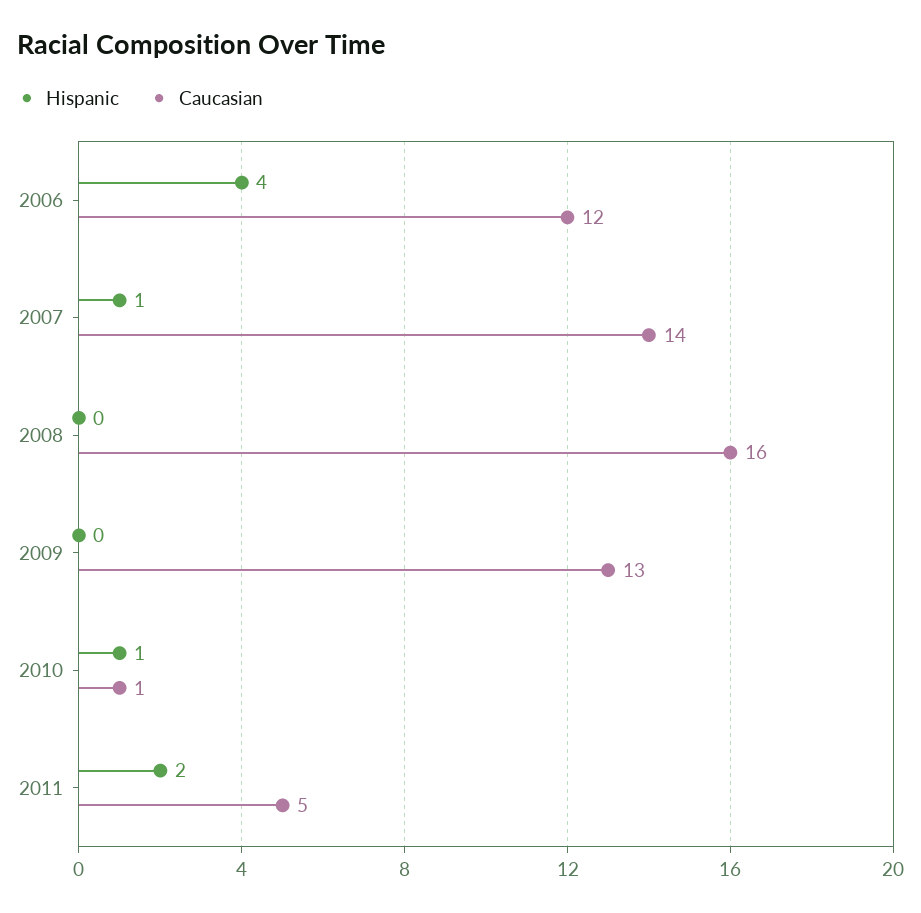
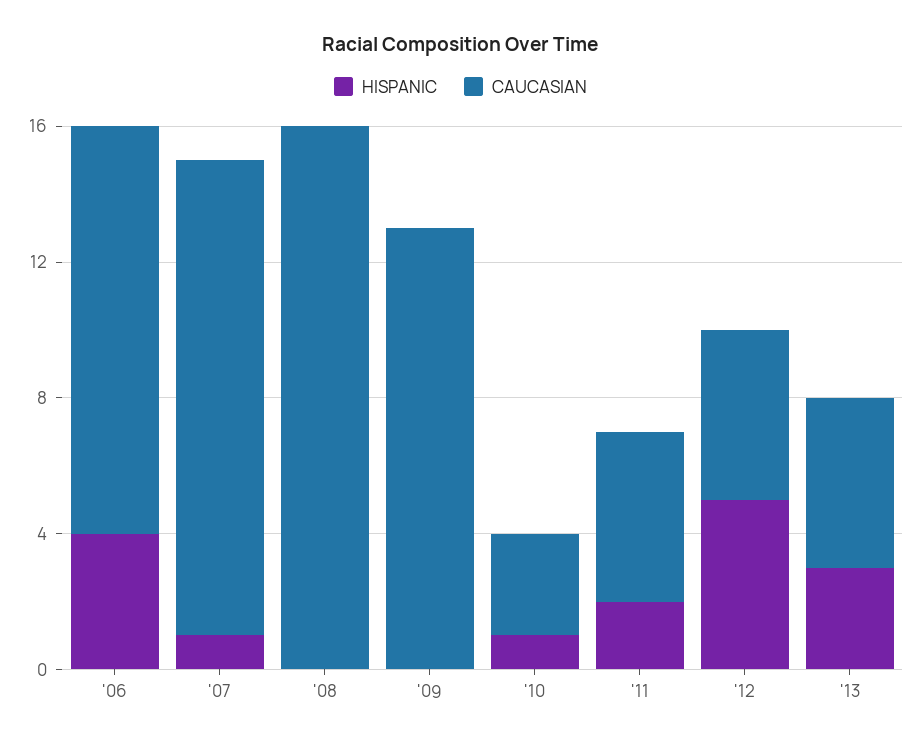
Caucasian, 2010: 1 -> 3
Hispanic, '12: none -> 5
Caucasian, '12: none -> 5
Hispanic, '13: none -> 3
Caucasian, '13: none -> 5

